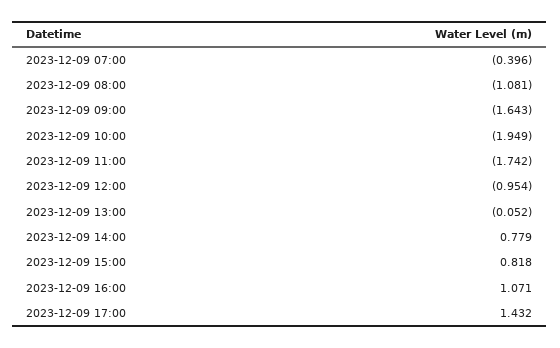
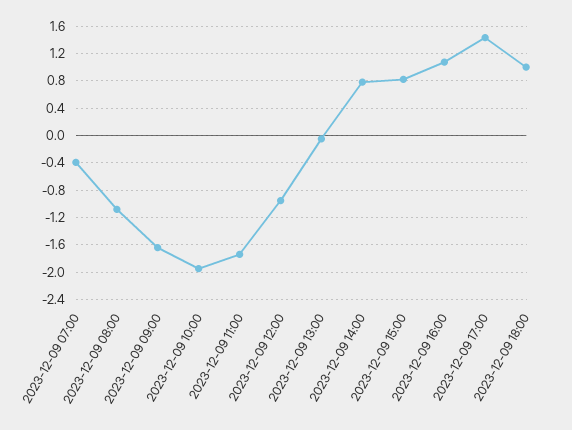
2023-12-09 18:00: none -> 1

